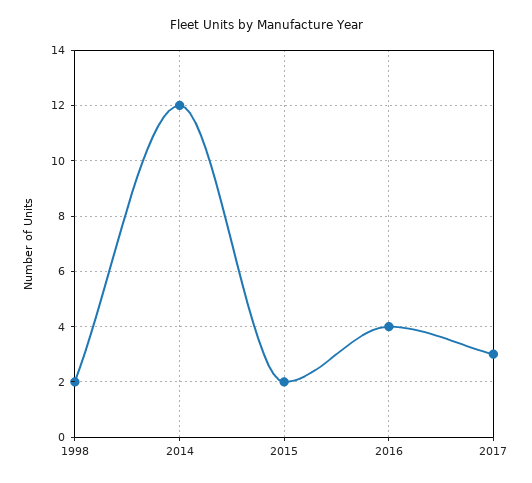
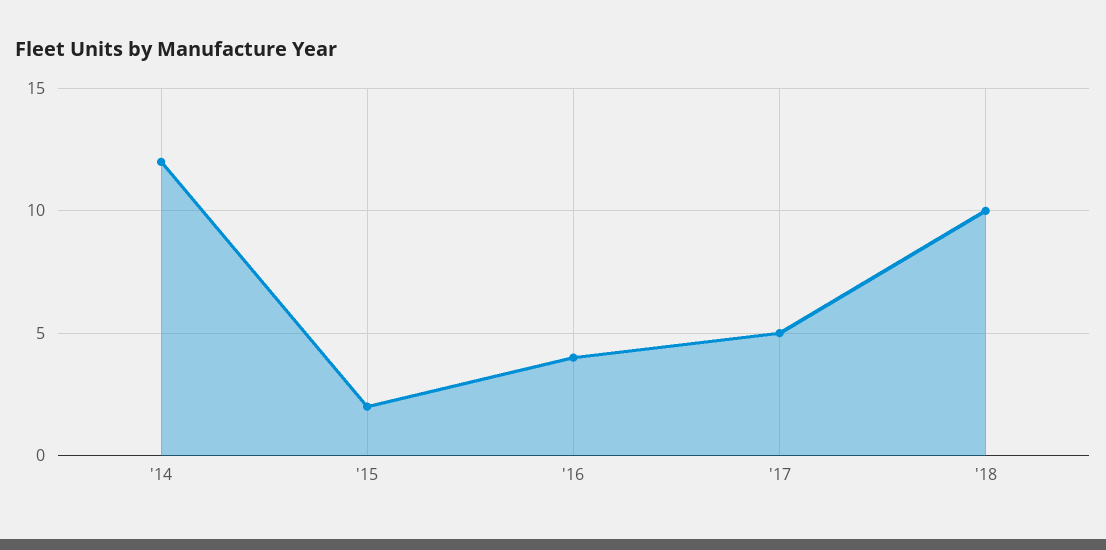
1998: 2 -> none
2017: 3 -> 5
'18: none -> 10

